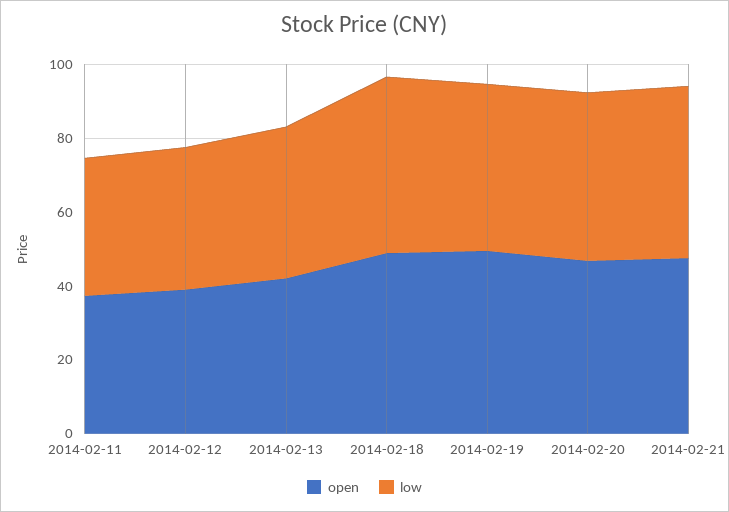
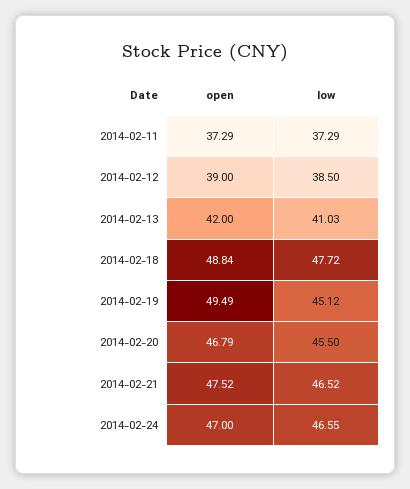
open, 2014-02-24: none -> 47
low, 2014-02-24: none -> 46.55

